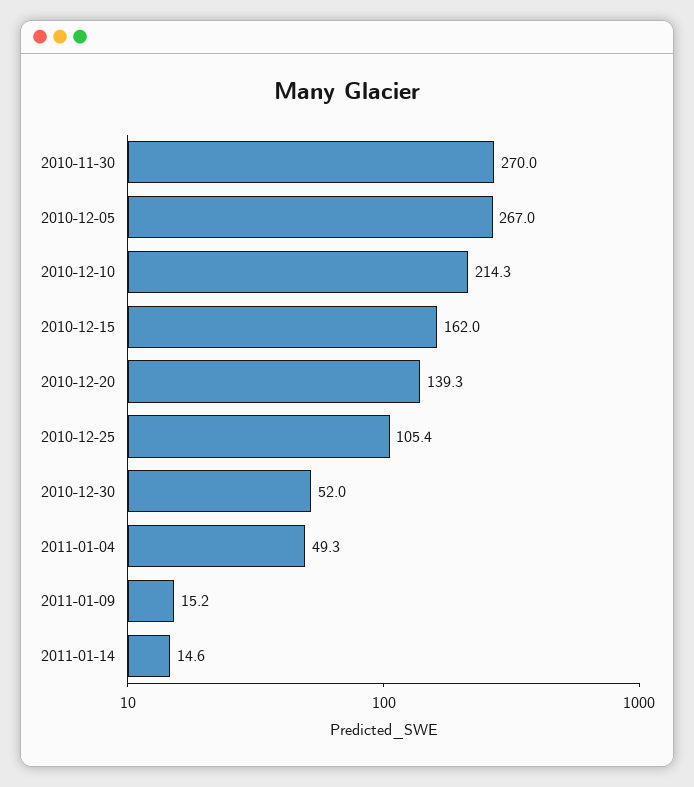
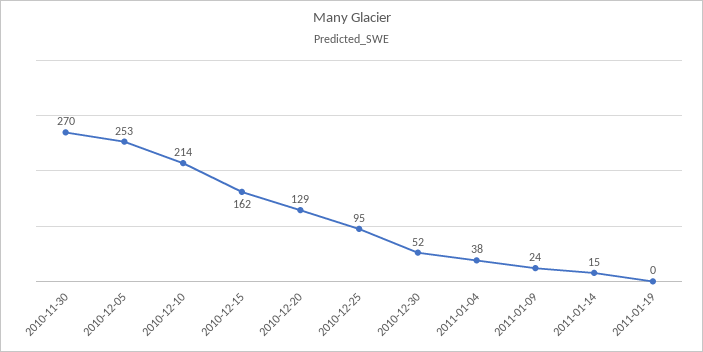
2010-12-05: 267 -> 253
2010-12-20: 139.3 -> 129
2010-12-25: 105.4 -> 95
2011-01-04: 49.3 -> 38
2011-01-09: 15.2 -> 24
2011-01-19: none -> 0

